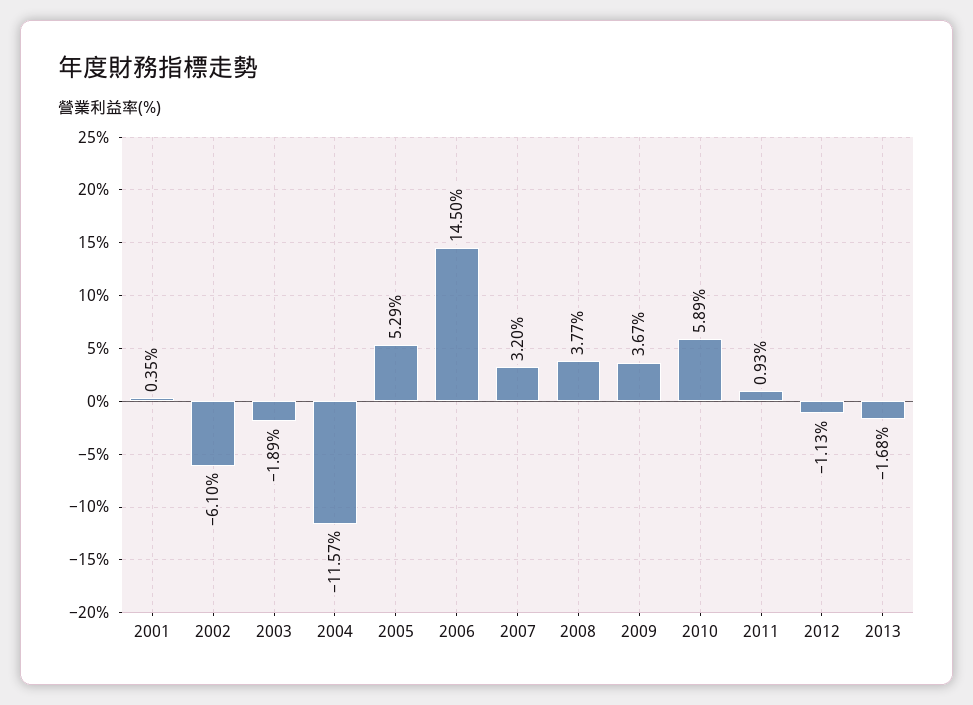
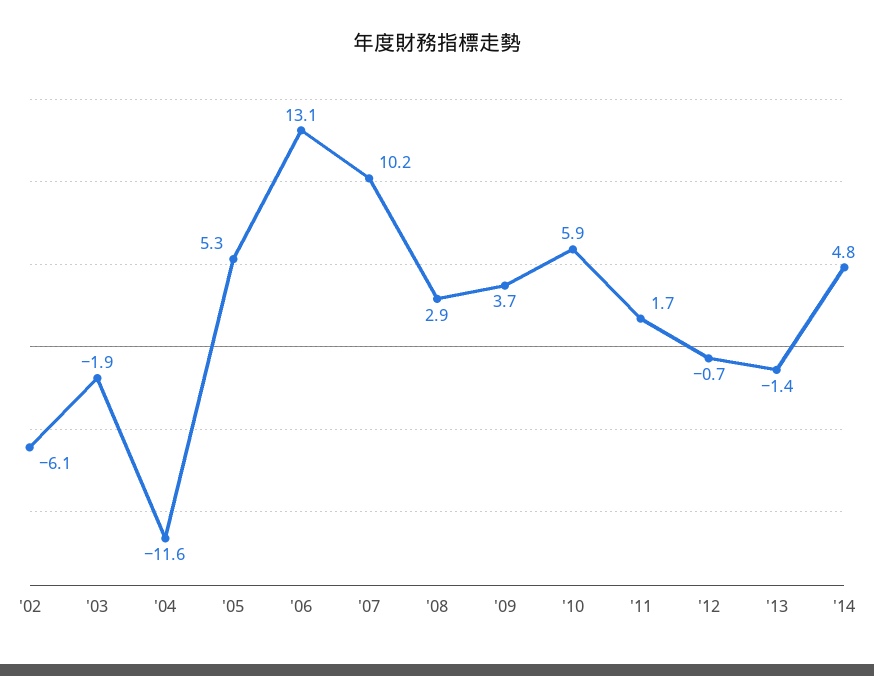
2001: 0.35 -> none
2006: 14.5 -> 13.1
2007: 3.2 -> 10.2
2008: 3.77 -> 2.9
2011: 0.93 -> 1.7
2012: -1.13 -> -0.7
2013: -1.68 -> -1.4
'14: none -> 4.8

